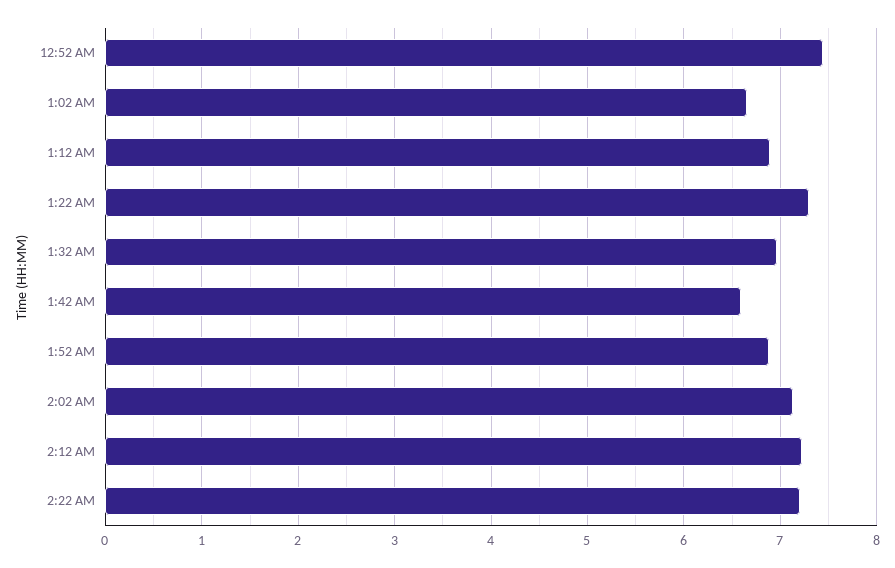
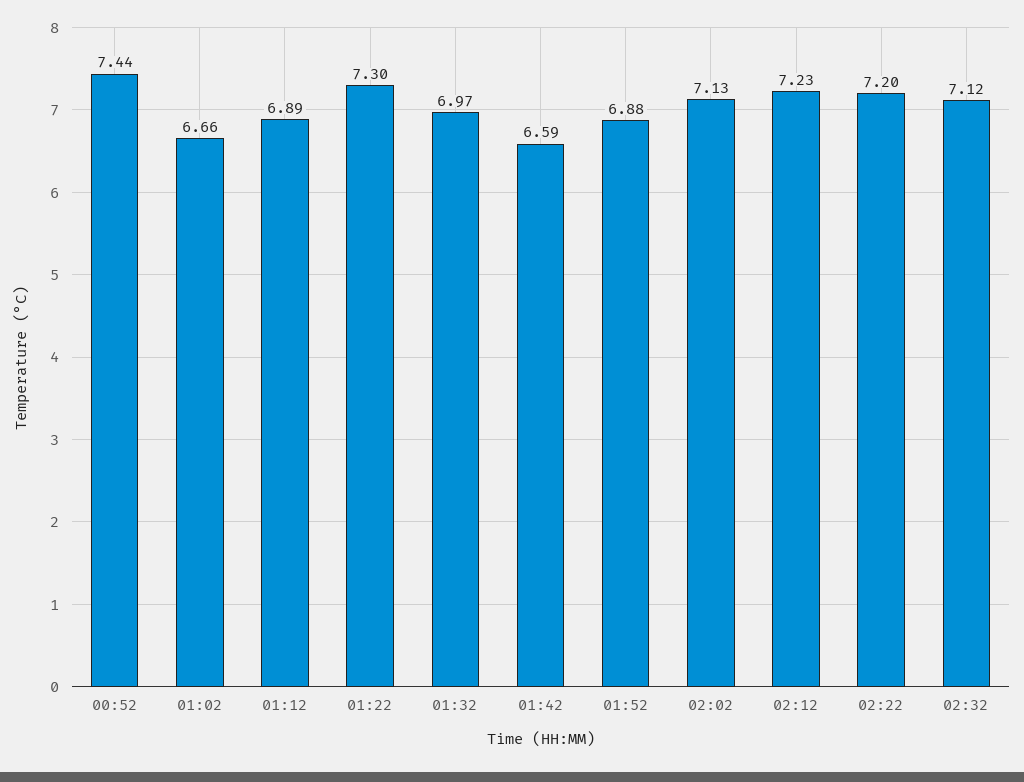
02:32: none -> 7.12

